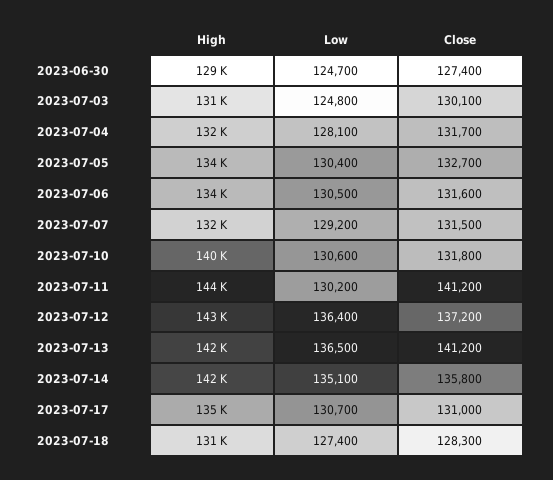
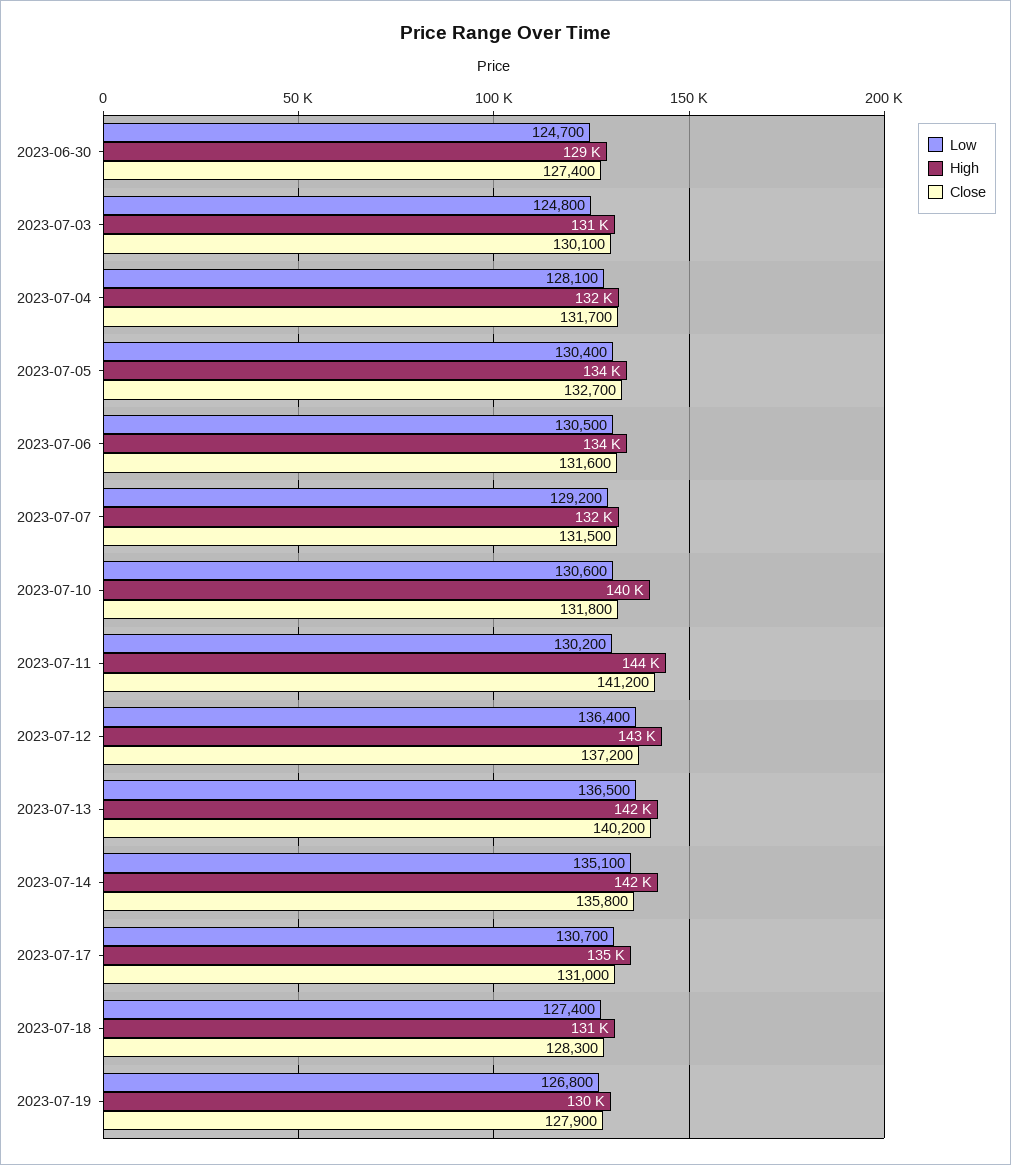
Close, 2023-07-13: 141200 -> 140200
Low, 2023-07-19: none -> 126800
High, 2023-07-19: none -> 130000
Close, 2023-07-19: none -> 127900

